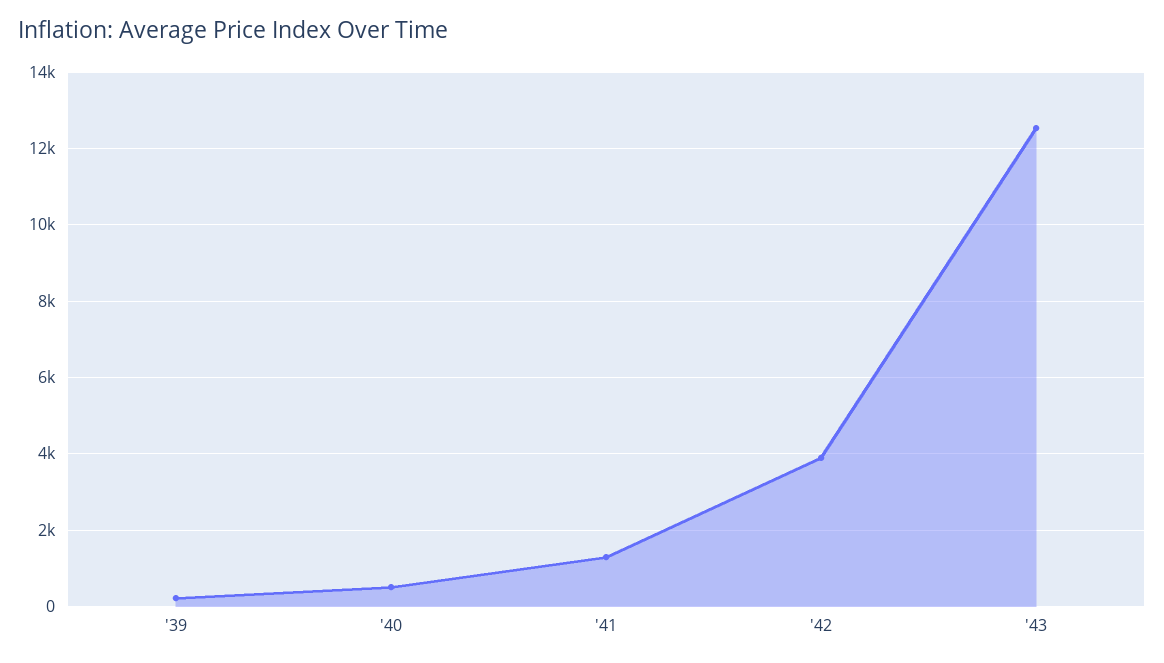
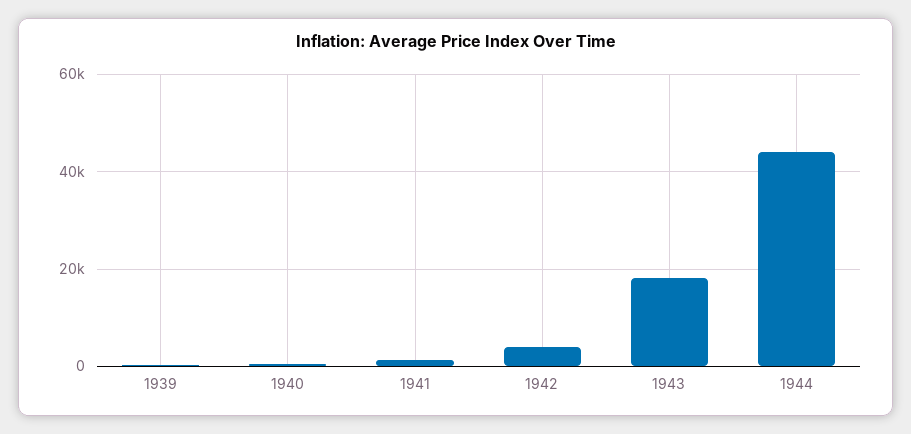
'43: 12600 -> 18000
1944: none -> 44000

